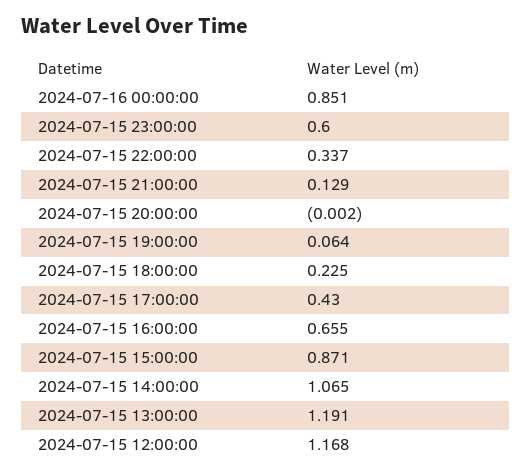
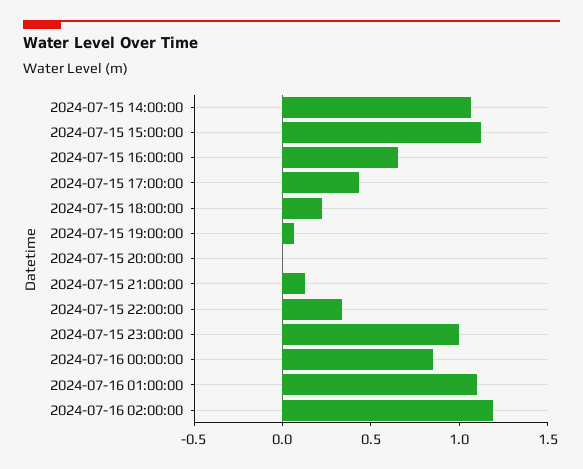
2024-07-15 23:00:00: 0.6 -> 1
2024-07-15 15:00:00: 0.871 -> 1.1
2024-07-15 13:00:00: 1.191 -> none
2024-07-15 12:00:00: 1.168 -> none
2024-07-16 01:00:00: none -> 1.1
2024-07-16 02:00:00: none -> 1.2

